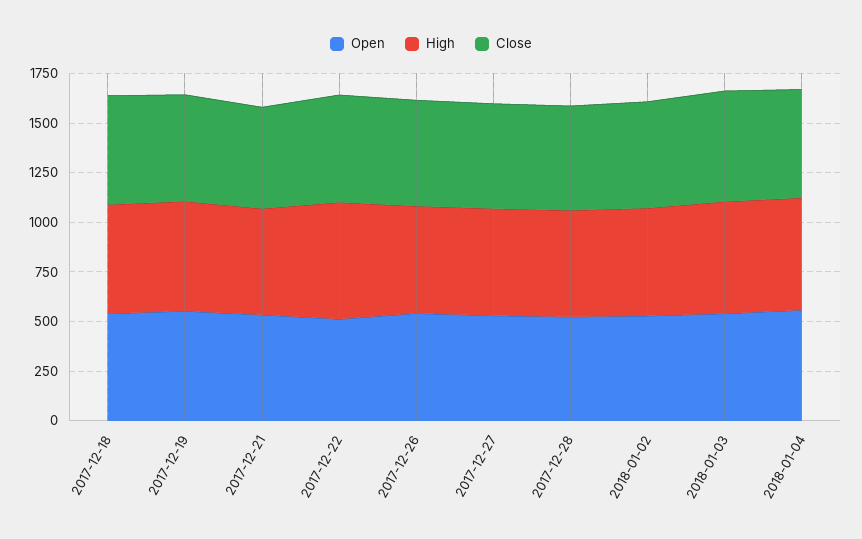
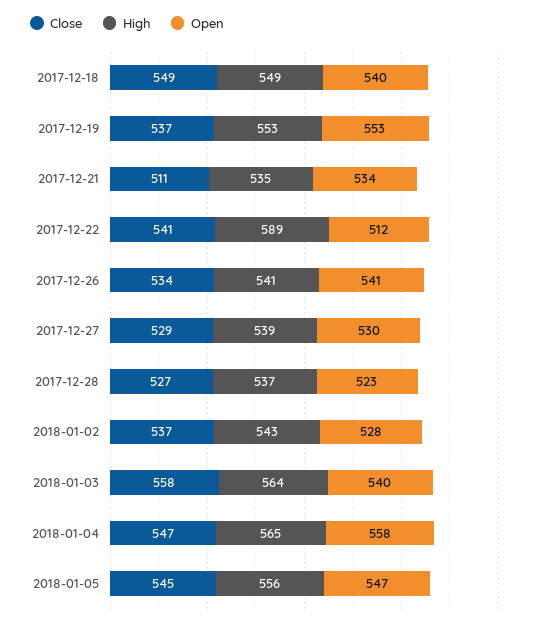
Close, 2018-01-05: none -> 545
High, 2018-01-05: none -> 556
Open, 2018-01-05: none -> 547

